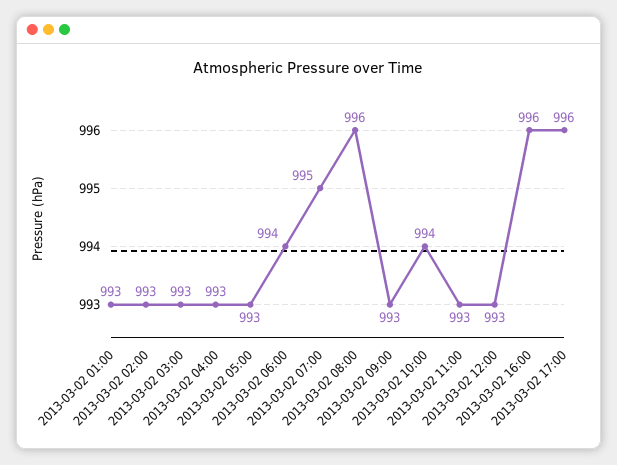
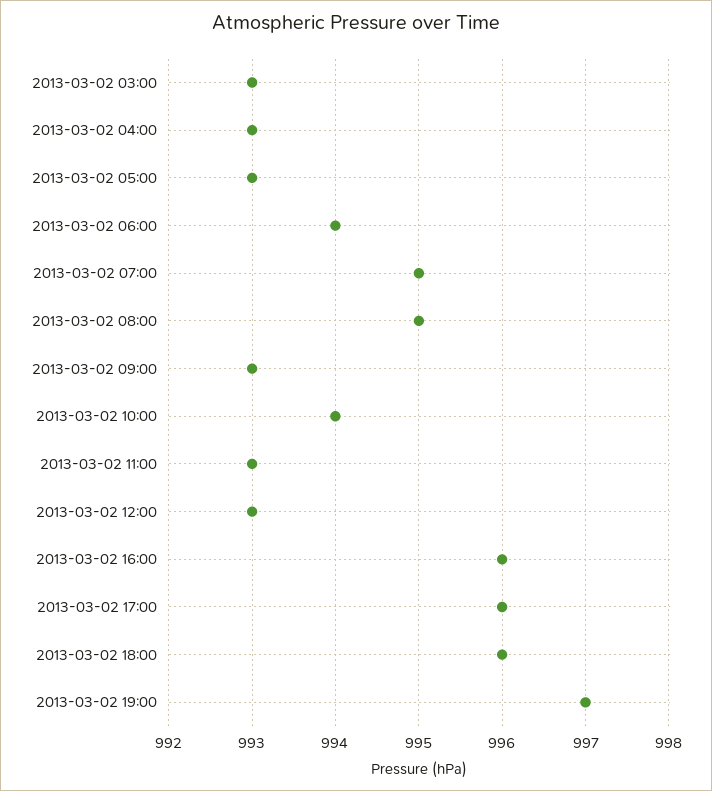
2013-03-02 01:00: 993 -> none
2013-03-02 02:00: 993 -> none
2013-03-02 08:00: 996 -> 995
2013-03-02 18:00: none -> 996
2013-03-02 19:00: none -> 997

